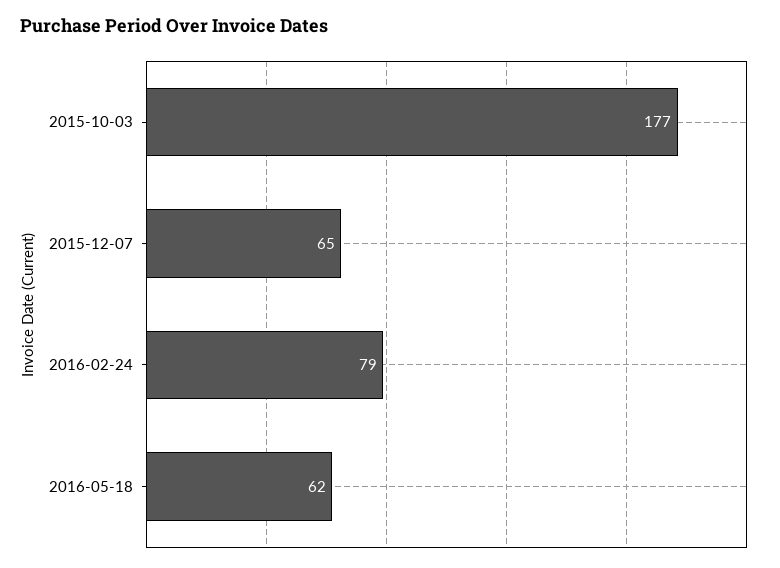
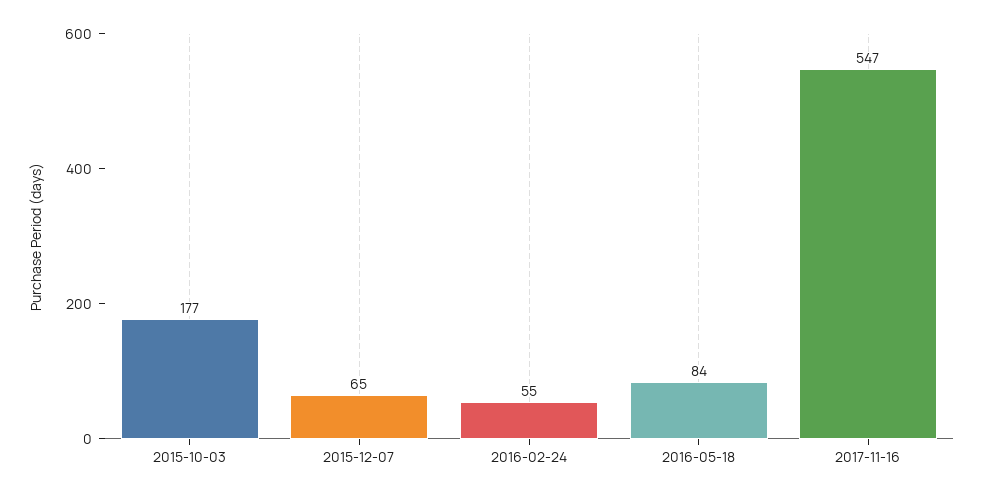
2016-02-24: 79 -> 55
2016-05-18: 62 -> 84
2017-11-16: none -> 547

